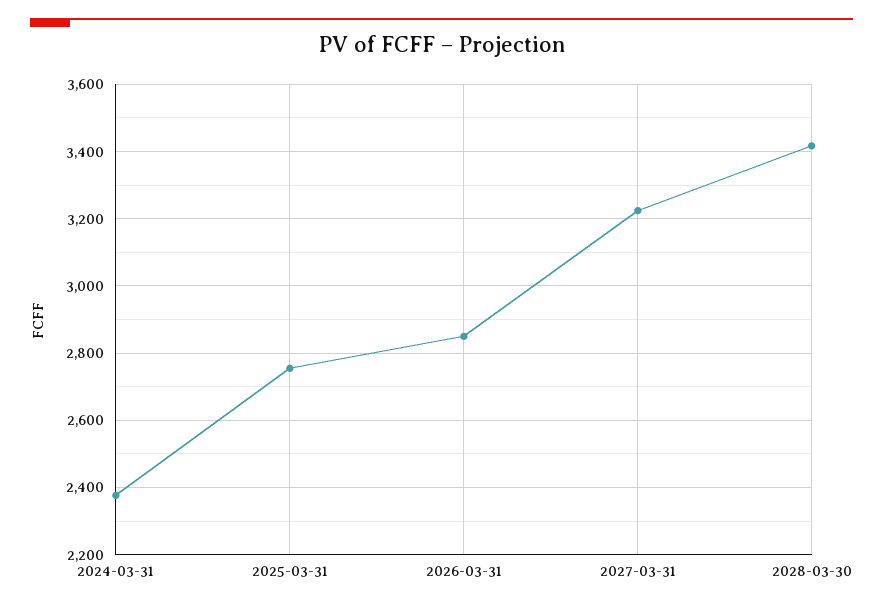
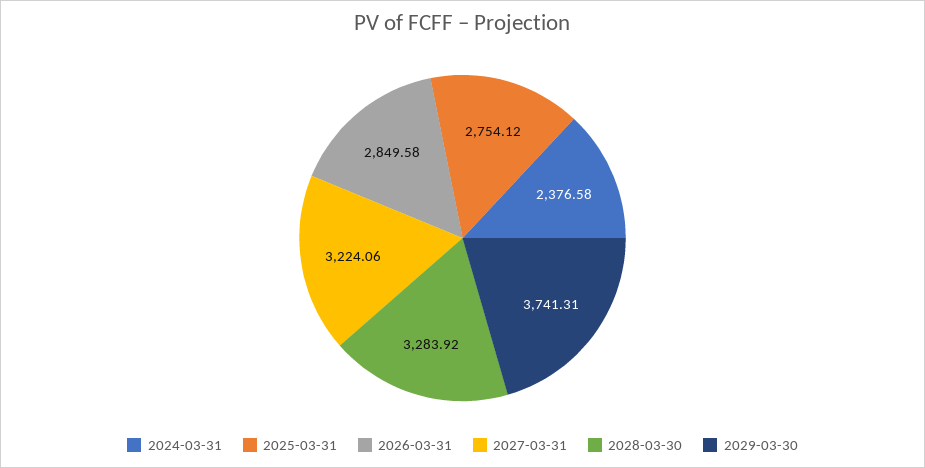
2028-03-30: 3420 -> 3283.92
2029-03-30: none -> 3741.31

